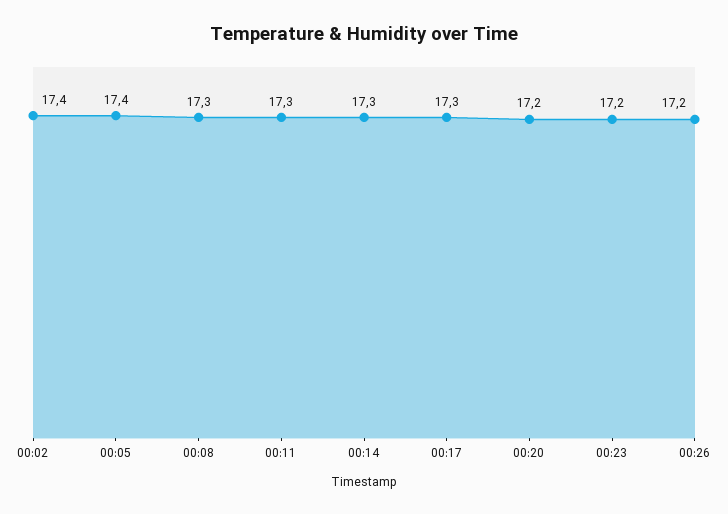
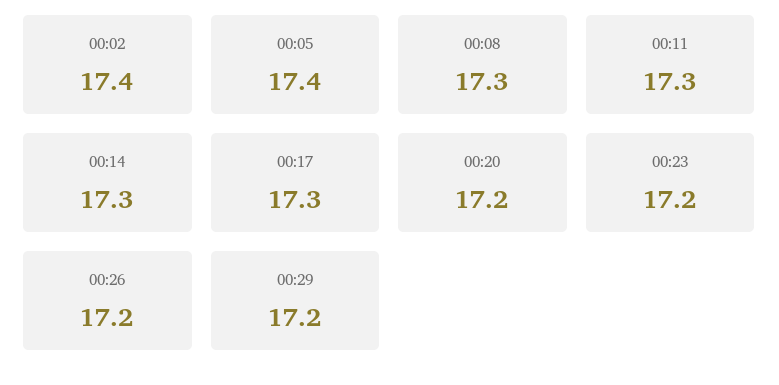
00:29: none -> 17.2

